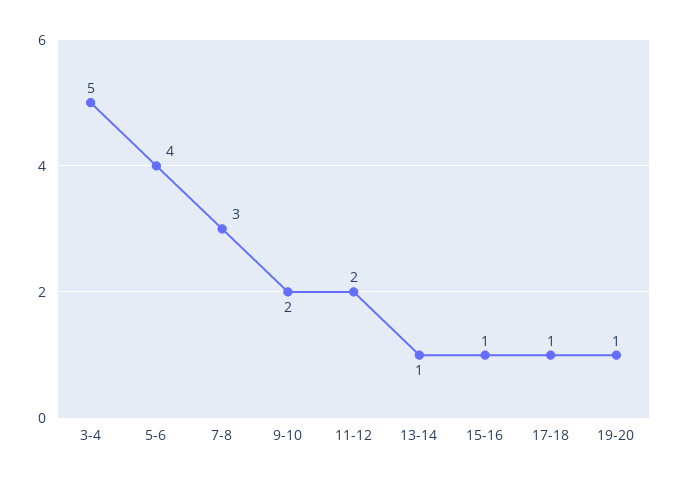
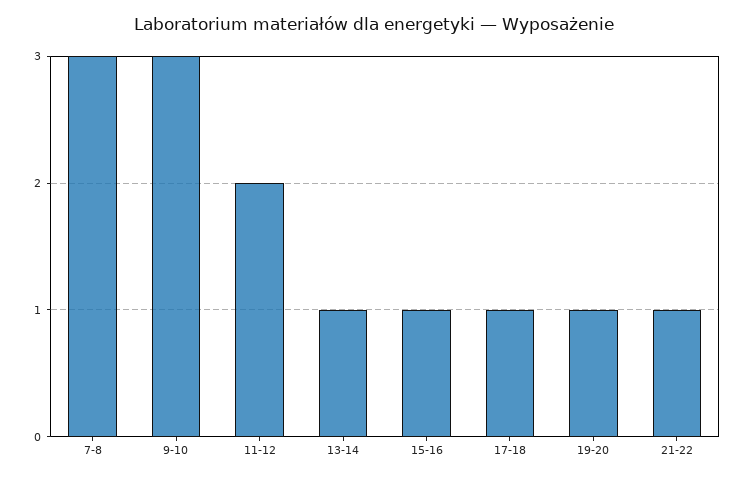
3-4: 5 -> none
5-6: 4 -> none
9-10: 2 -> 3
21-22: none -> 1

